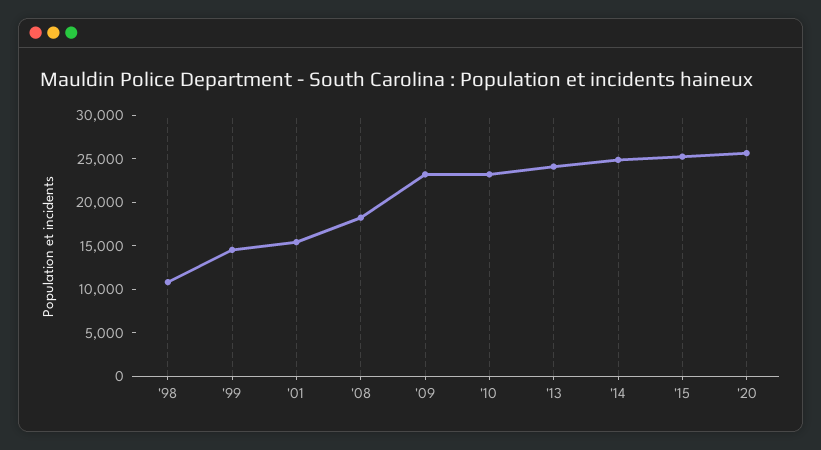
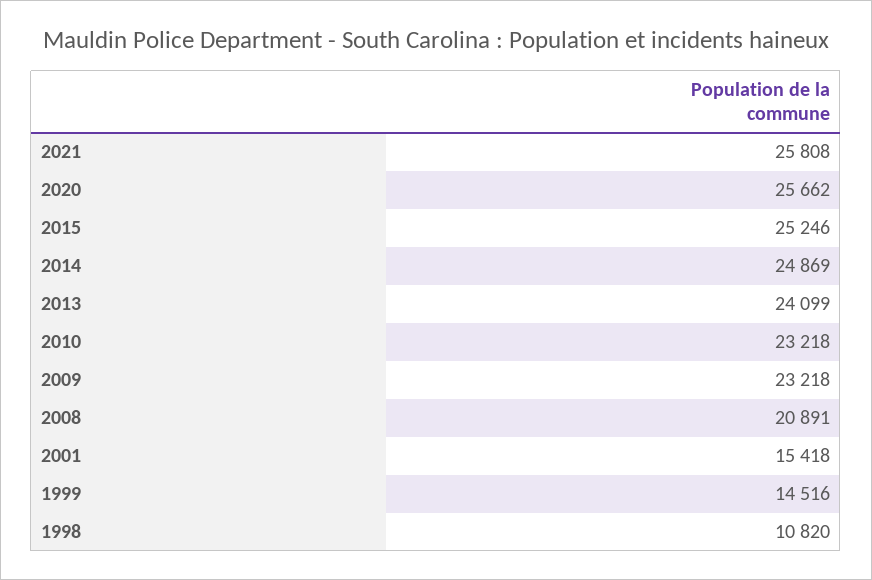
'08: 18000 -> 20891
2021: none -> 25808

